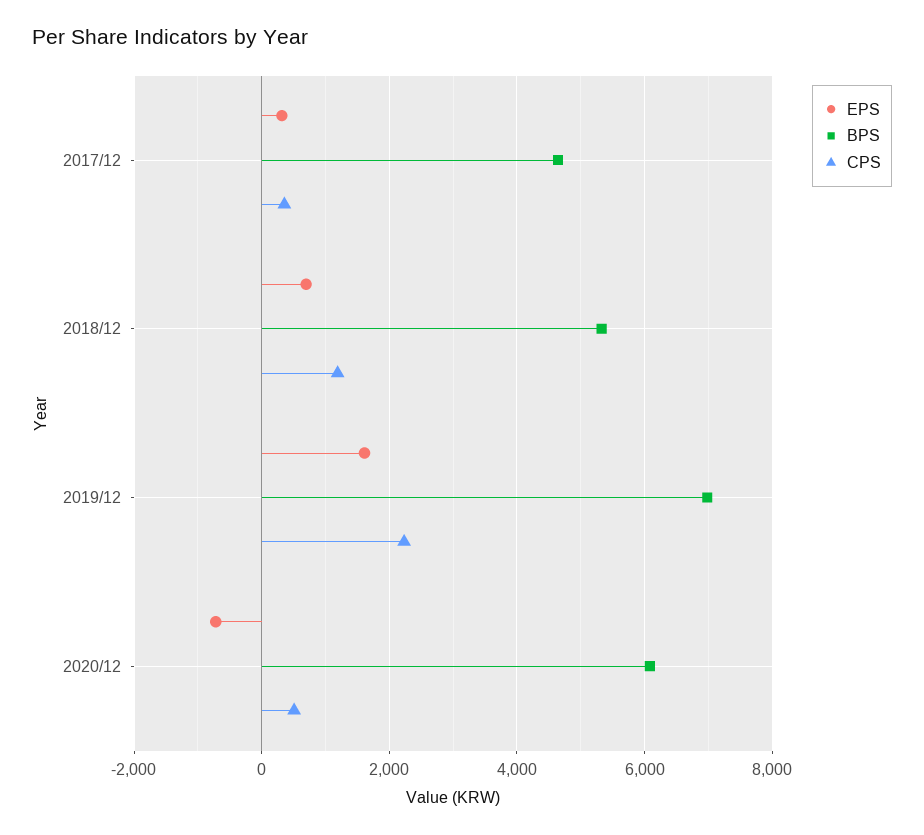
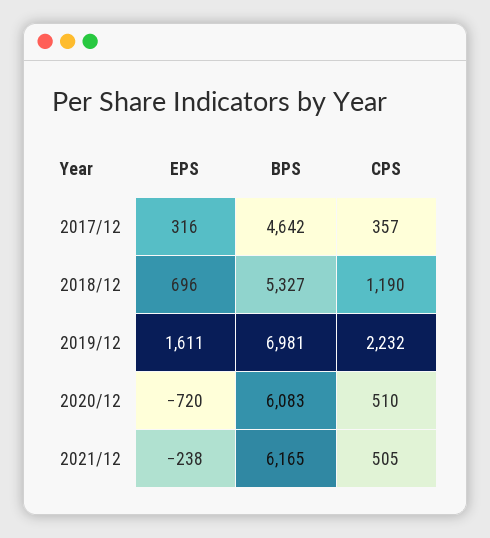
EPS, 2021/12: none -> -238
BPS, 2021/12: none -> 6165
CPS, 2021/12: none -> 505

